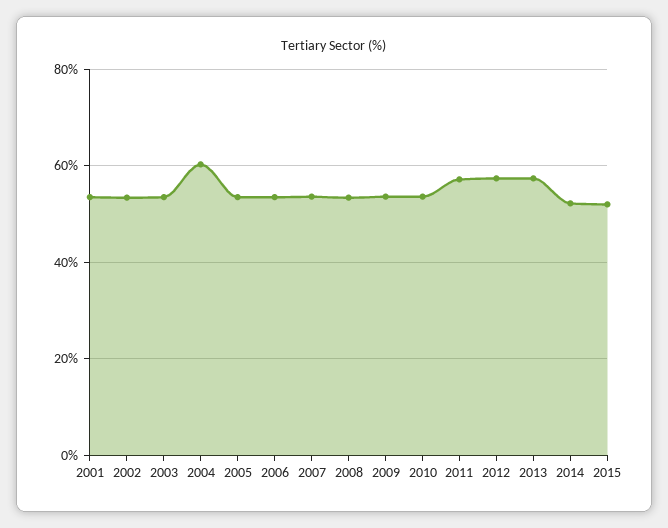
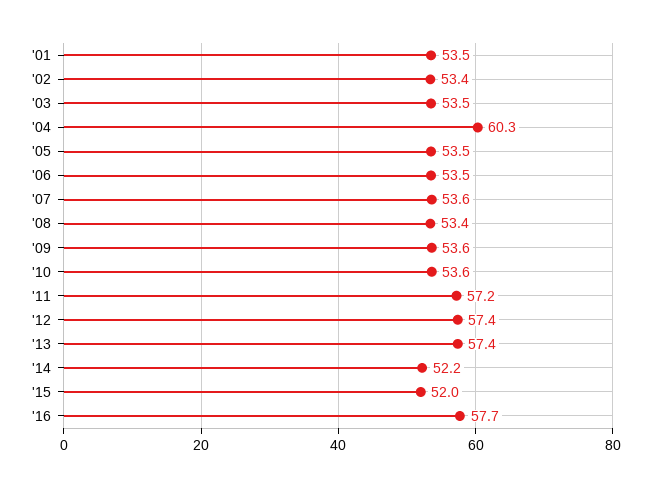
'16: none -> 57.7

